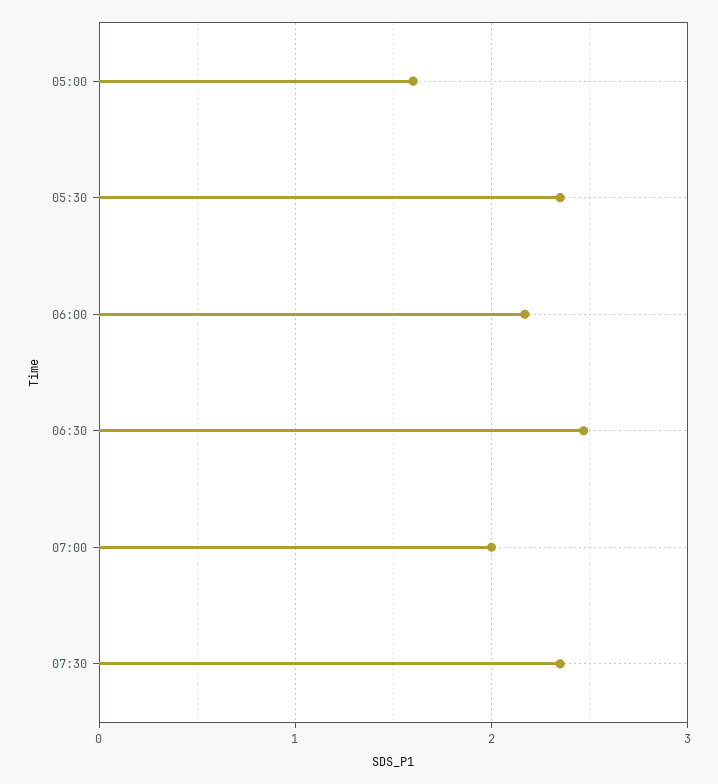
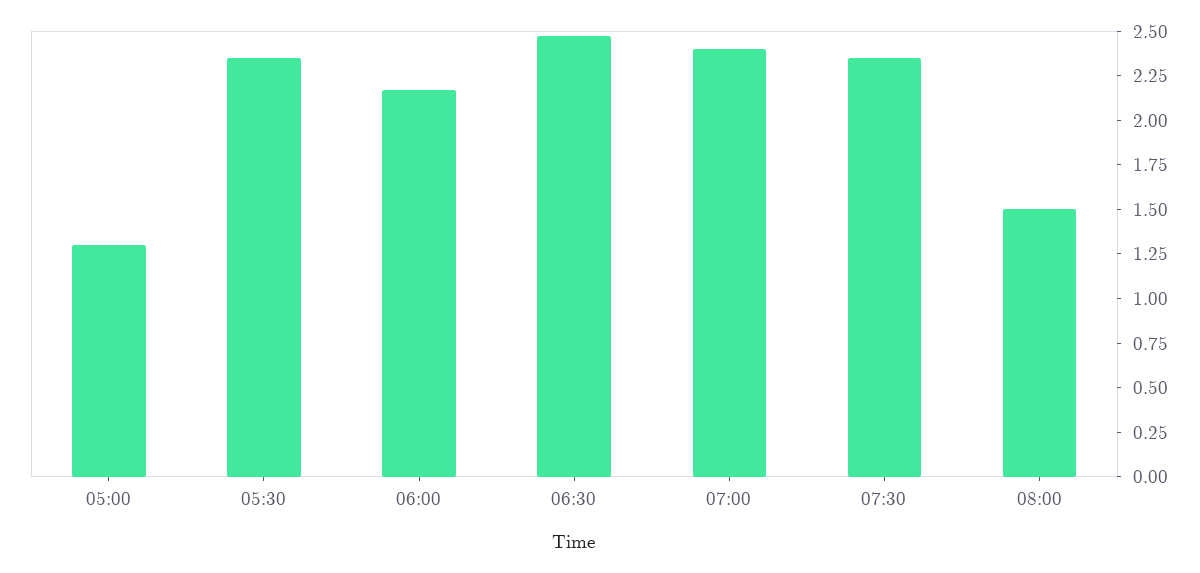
05:00: 1.6 -> 1.3
07:00: 2 -> 2.4
08:00: none -> 1.5

